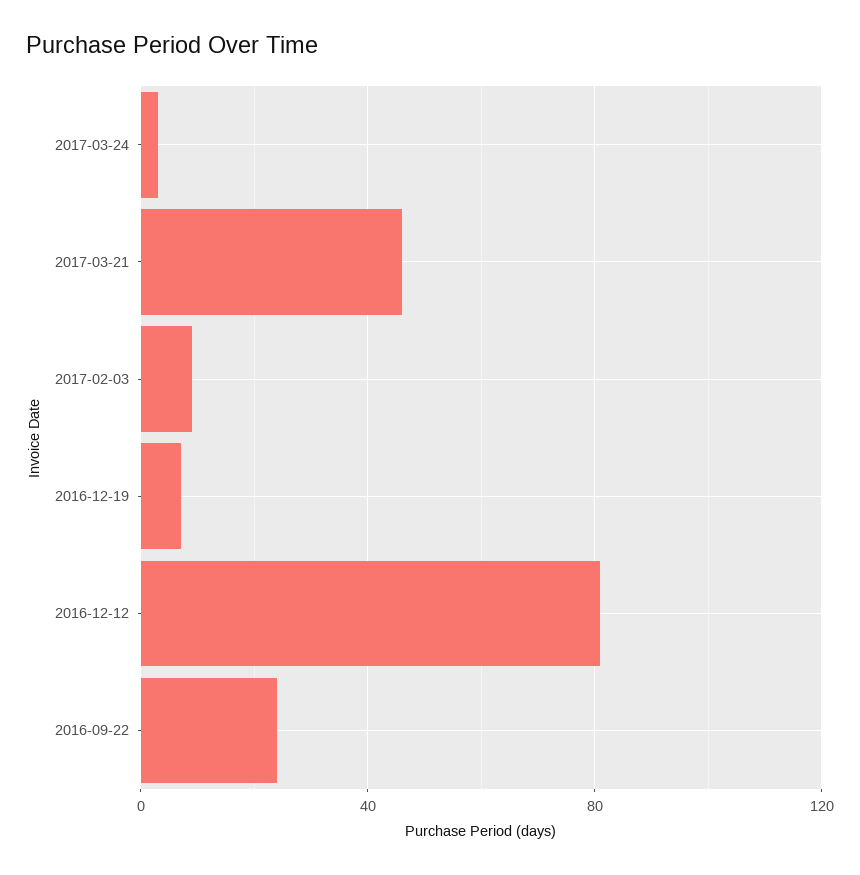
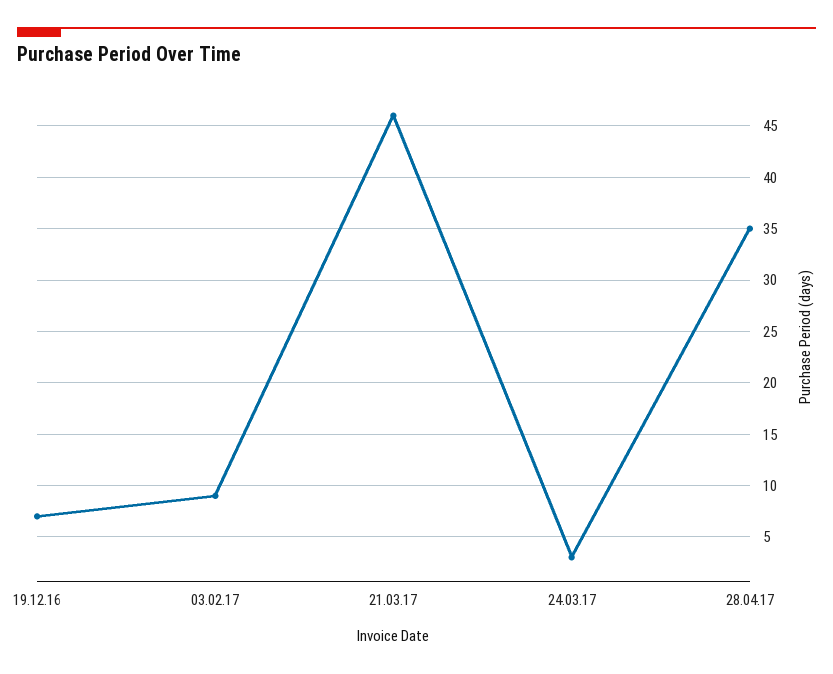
2016-12-12: 80 -> none
2016-09-22: 25 -> none
28.04.17: none -> 35

